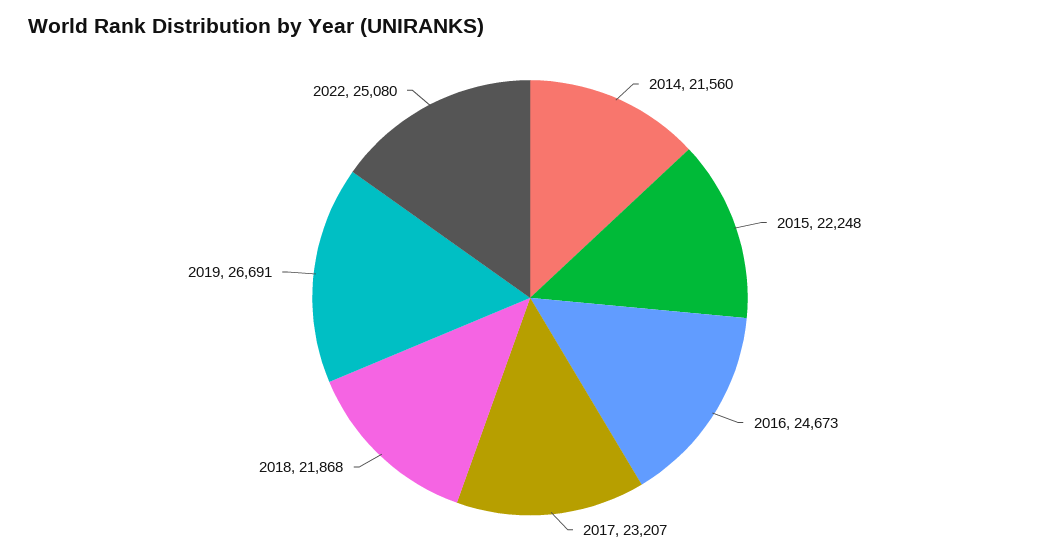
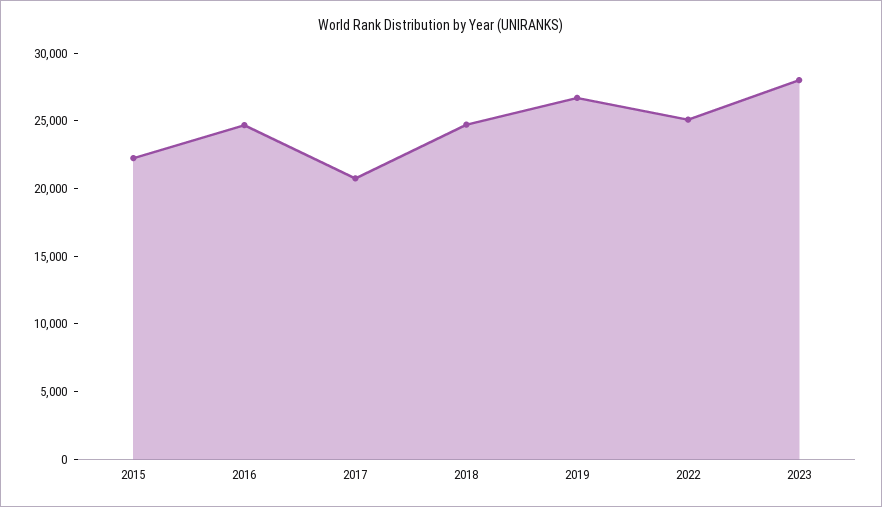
2014: 21560 -> none
2017: 23207 -> 21000
2018: 21868 -> 25000
2023: none -> 28000

